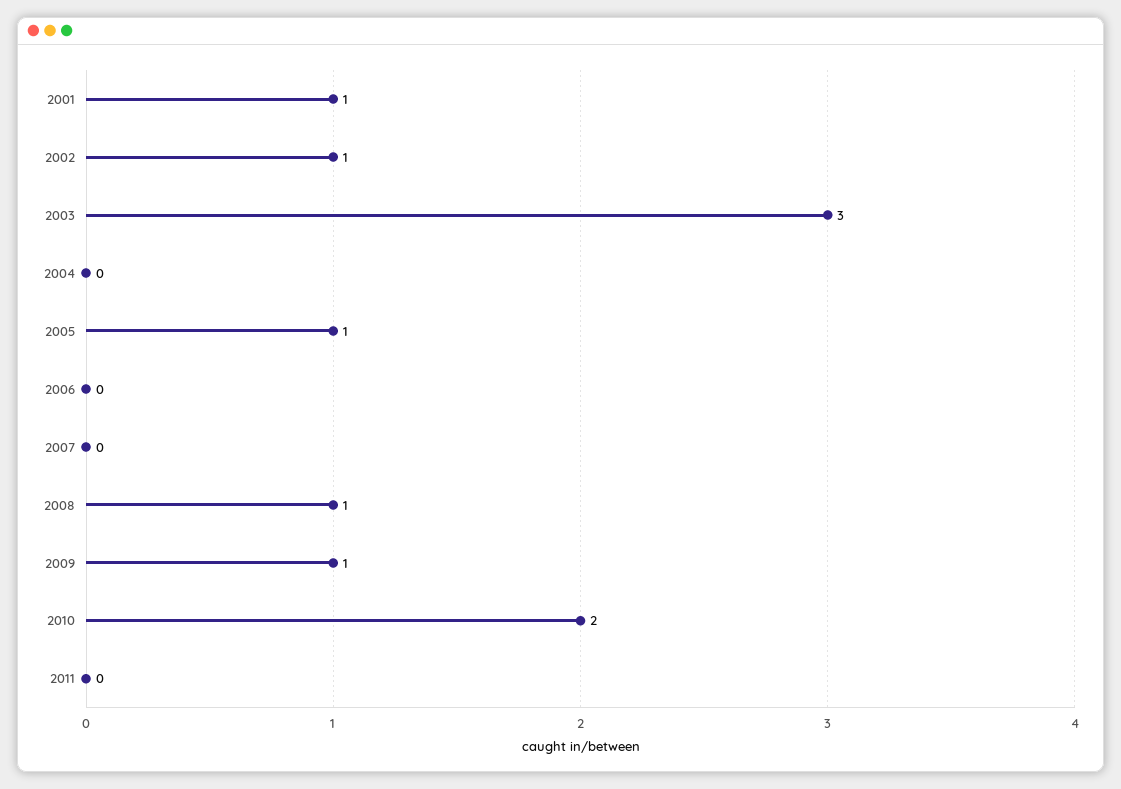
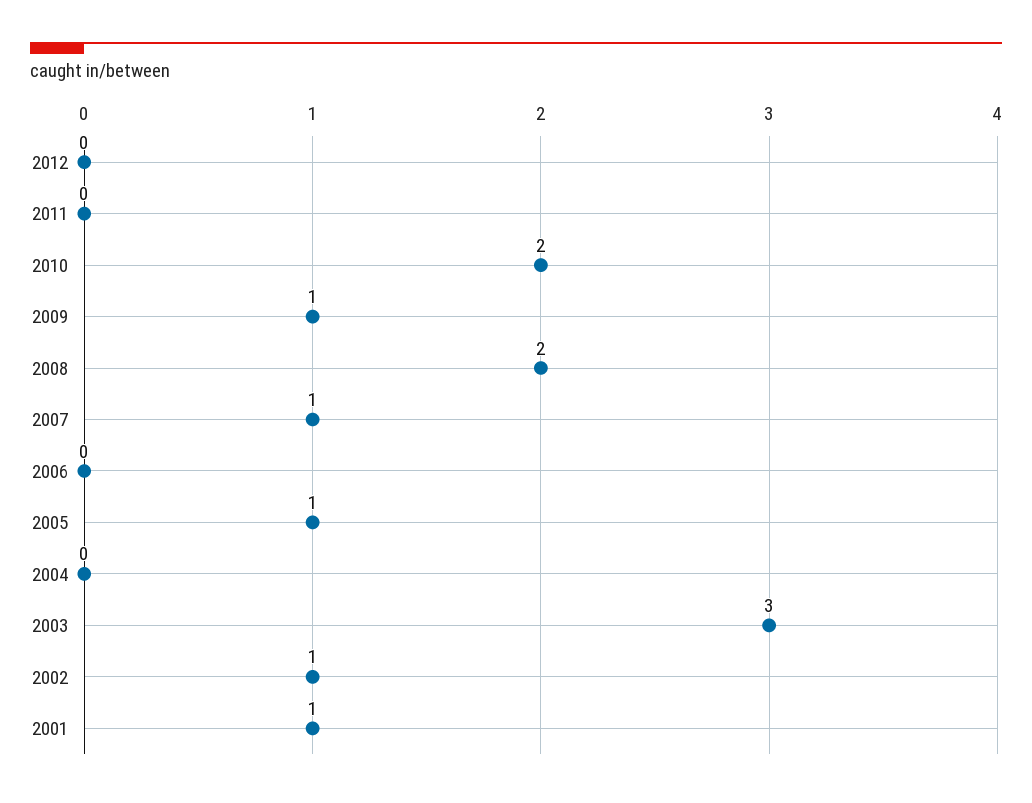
2007: 0 -> 1
2008: 1 -> 2
2012: none -> 0

